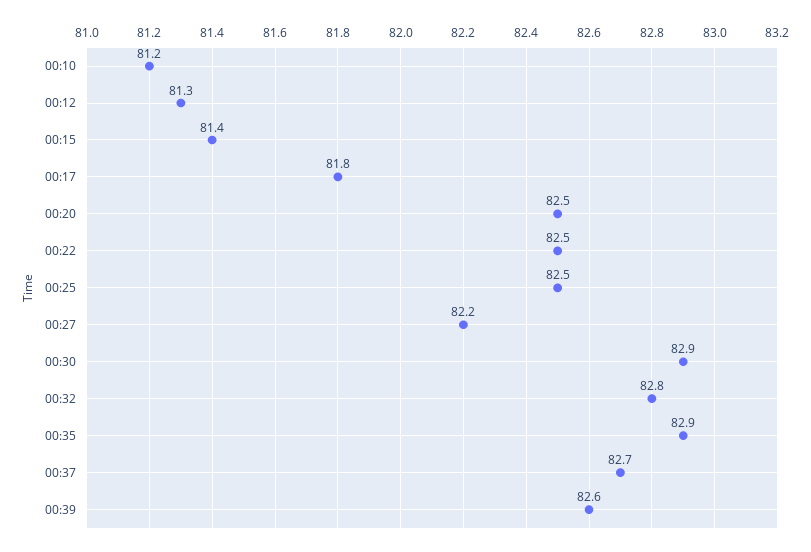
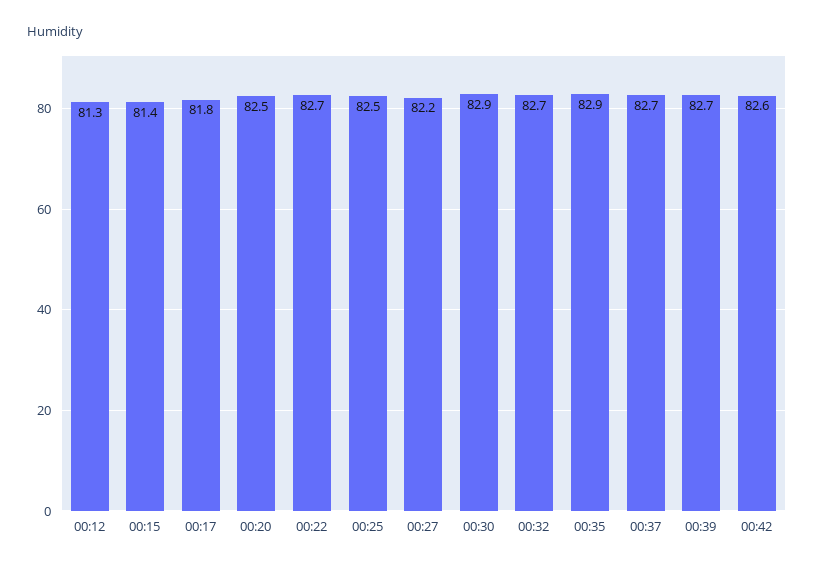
00:10: 81.2 -> none
00:22: 82.5 -> 82.7
00:32: 82.8 -> 82.7
00:39: 82.6 -> 82.7
00:42: none -> 82.6

